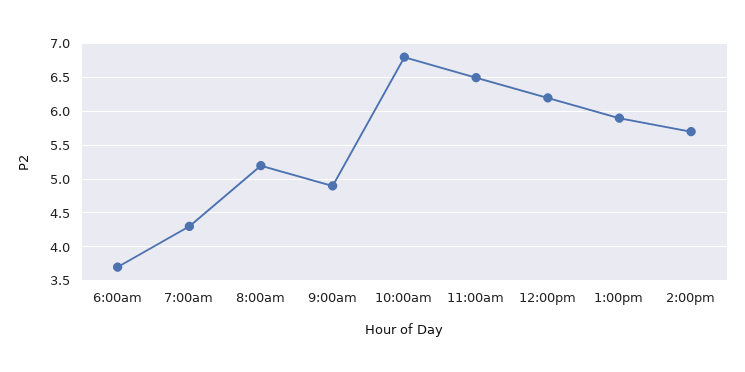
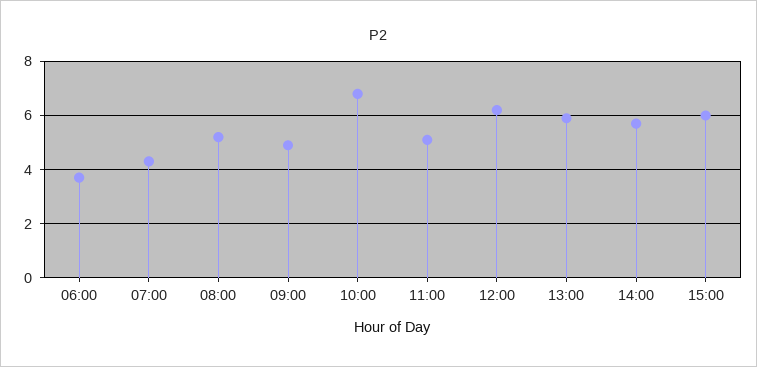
11:00am: 6.5 -> 5
15:00: none -> 6

